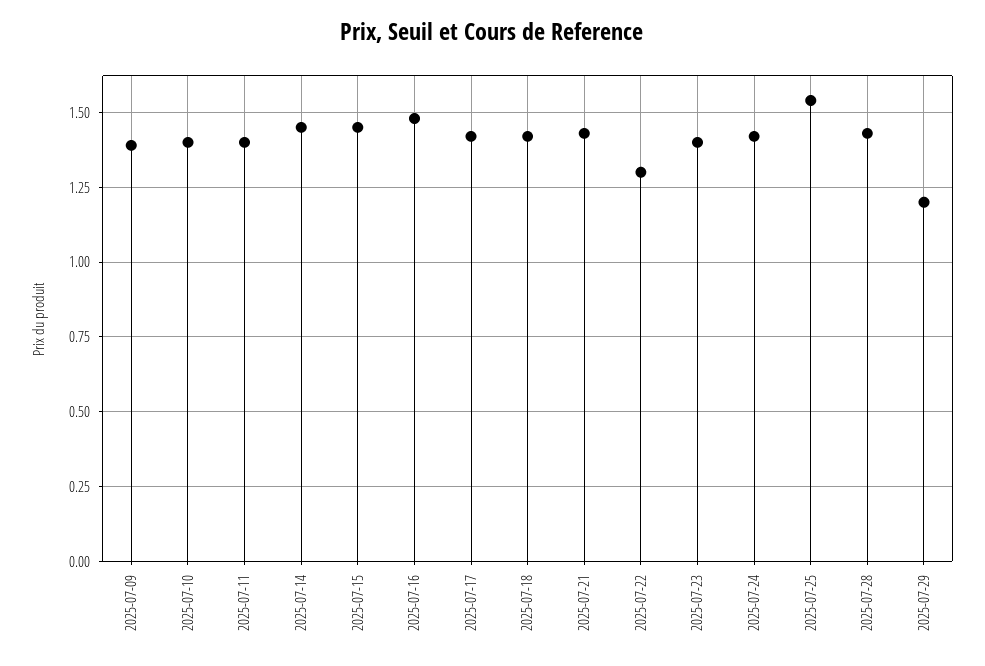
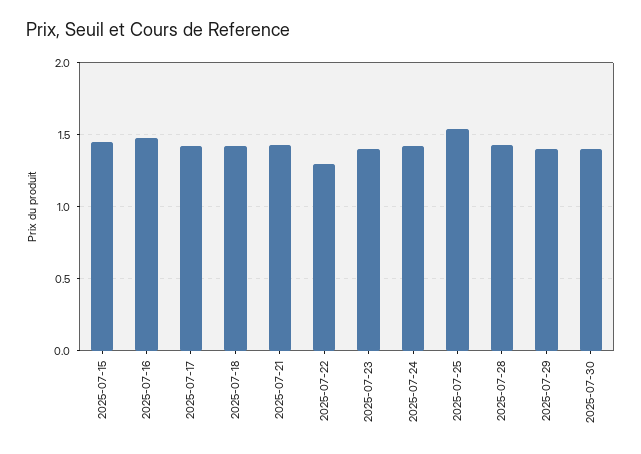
2025-07-09: 1.4 -> none
2025-07-10: 1.4 -> none
2025-07-11: 1.4 -> none
2025-07-14: 1.45 -> none
2025-07-29: 1.2 -> 1.4
2025-07-30: none -> 1.4

